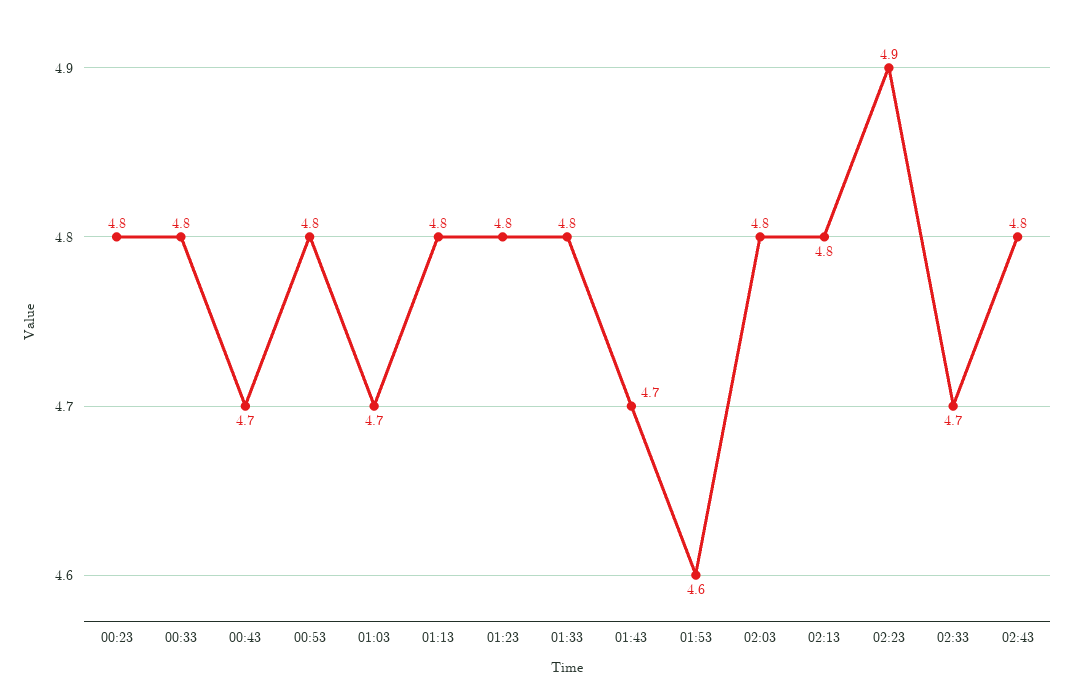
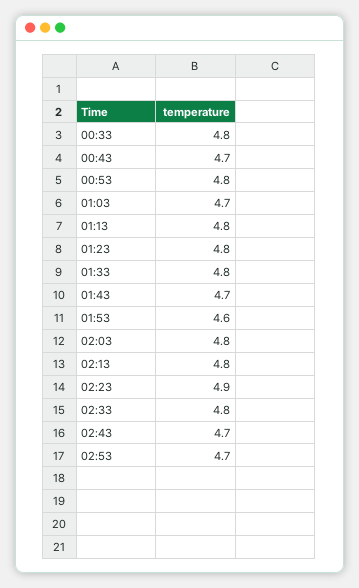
00:23: 4.8 -> none
02:33: 4.7 -> 4.8
02:43: 4.8 -> 4.7
02:53: none -> 4.7

